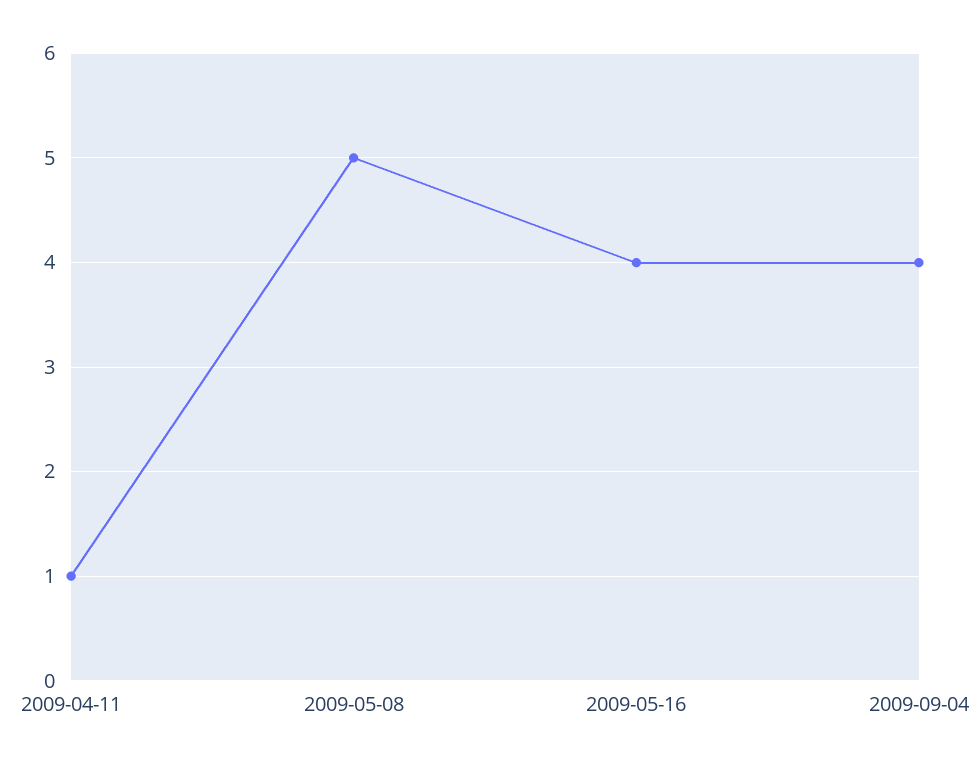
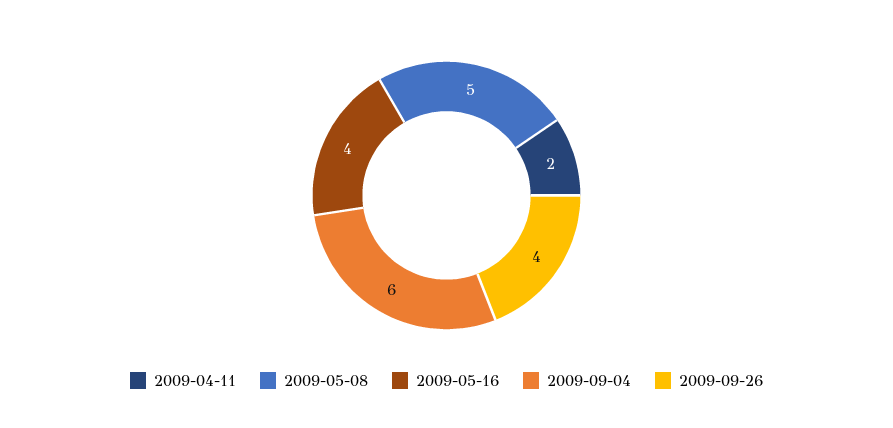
2009-04-11: 1 -> 2
2009-09-04: 4 -> 6
2009-09-26: none -> 4

